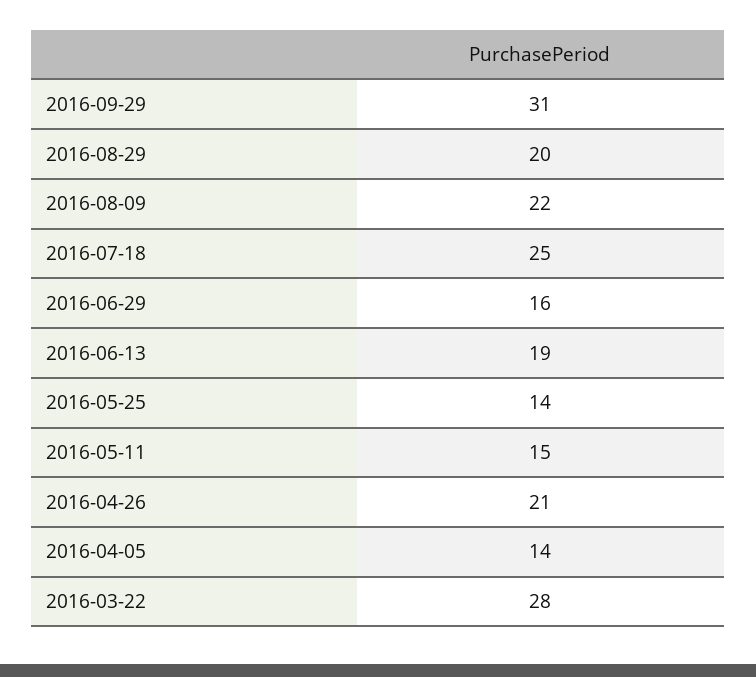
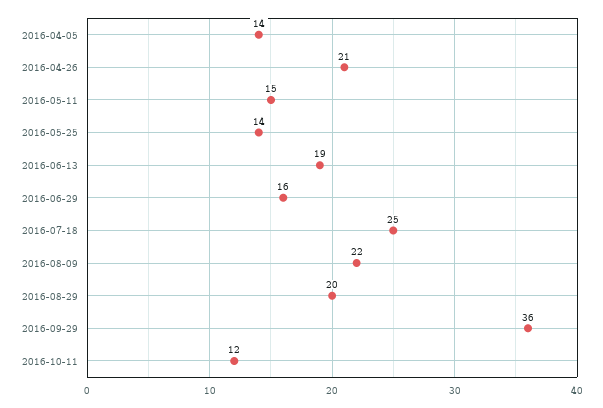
2016-09-29: 31 -> 36
2016-03-22: 28 -> none
2016-10-11: none -> 12

